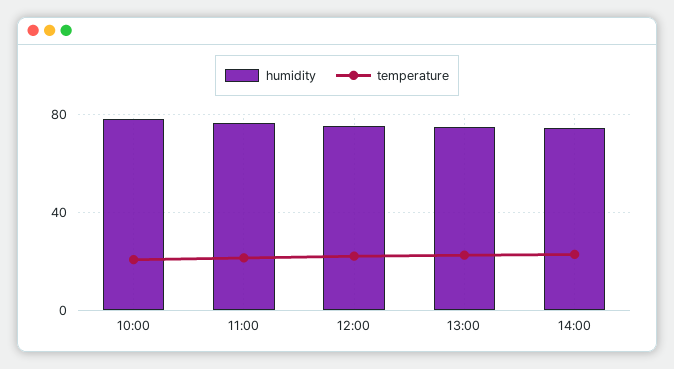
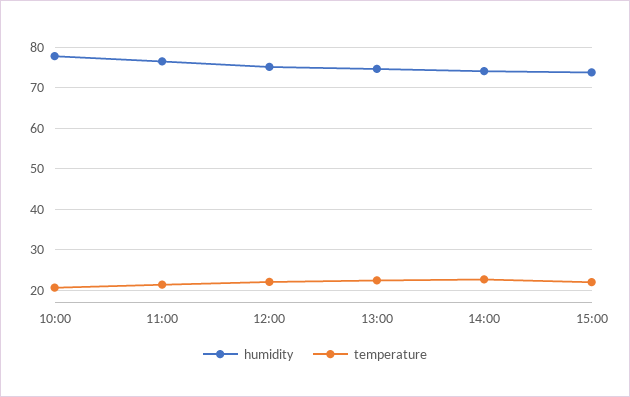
humidity, 15:00: none -> 74
temperature, 15:00: none -> 22

